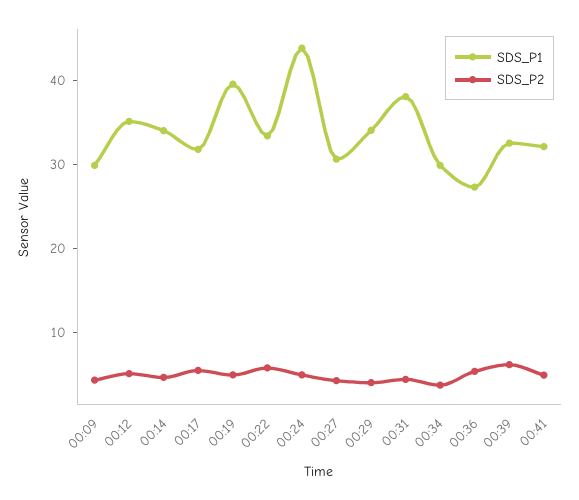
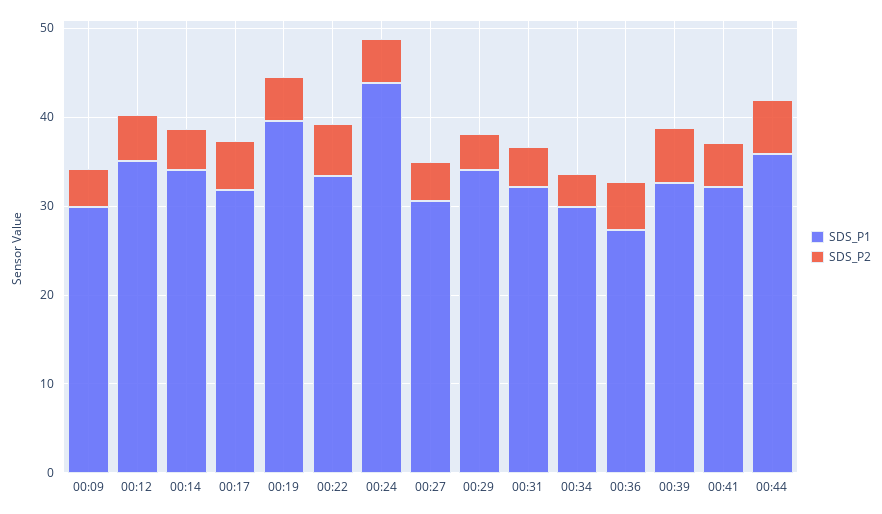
SDS_P1, 00:31: 38 -> 32
SDS_P1, 00:44: none -> 36
SDS_P2, 00:44: none -> 6

